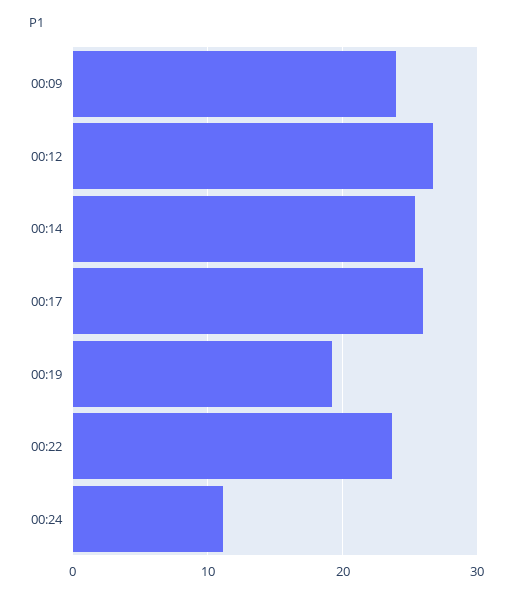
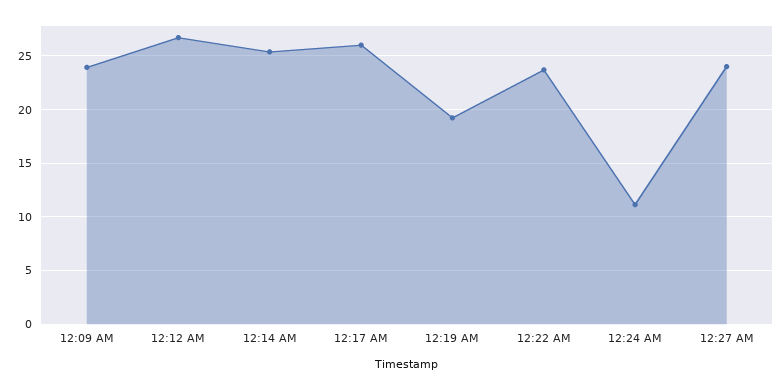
12:27 AM: none -> 24

